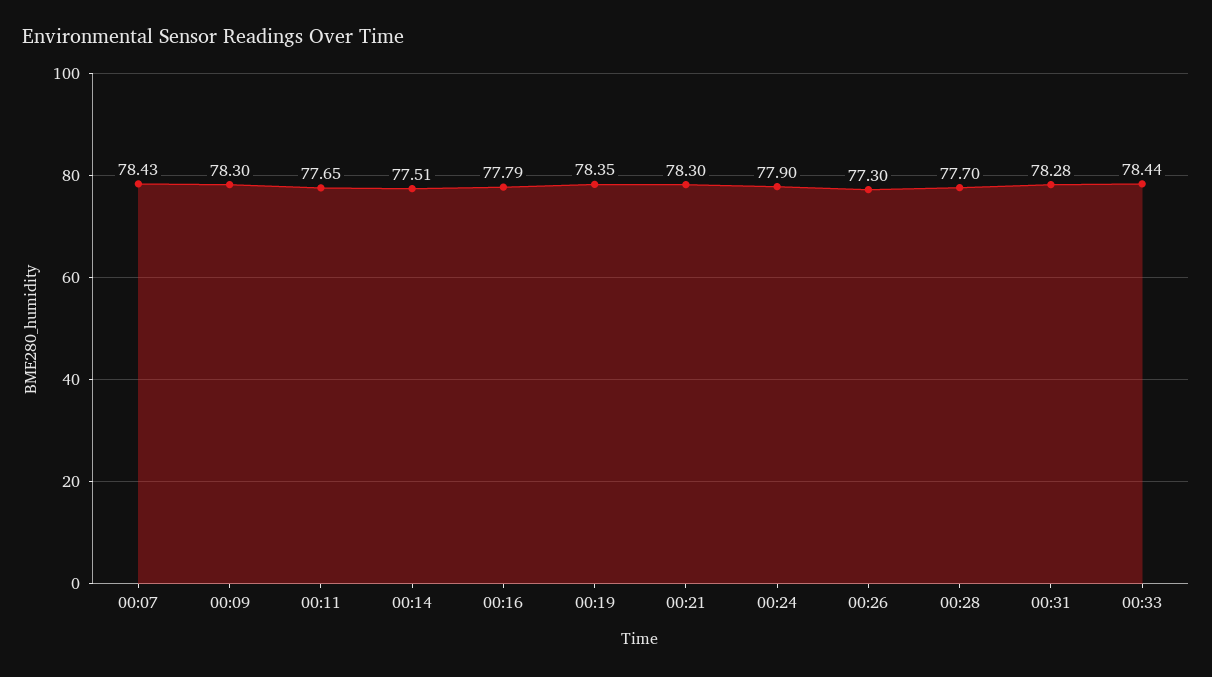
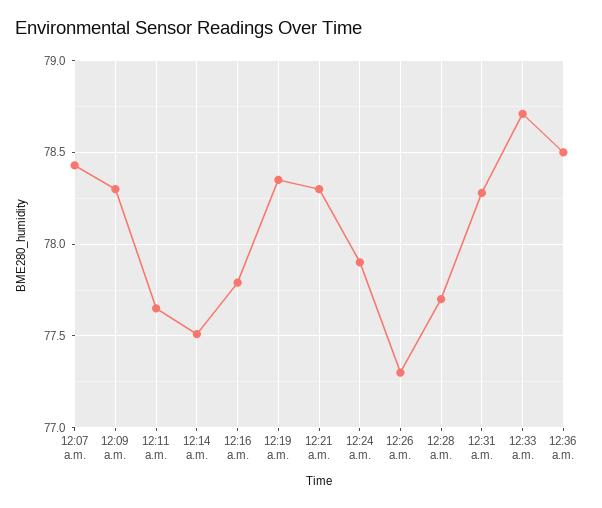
00:33: 78.44 -> 78.7
12:36 a.m.: none -> 78.5

